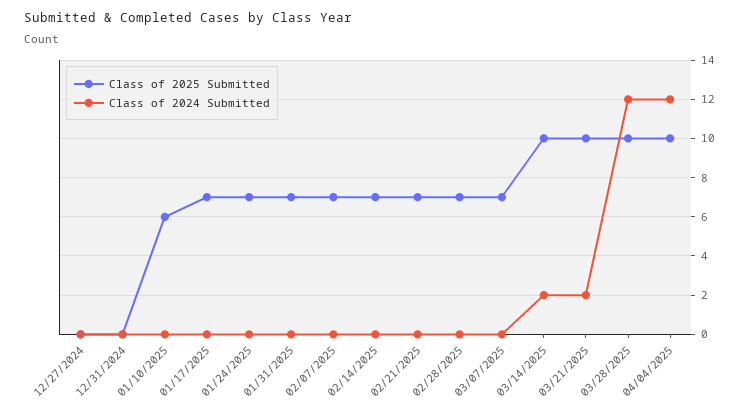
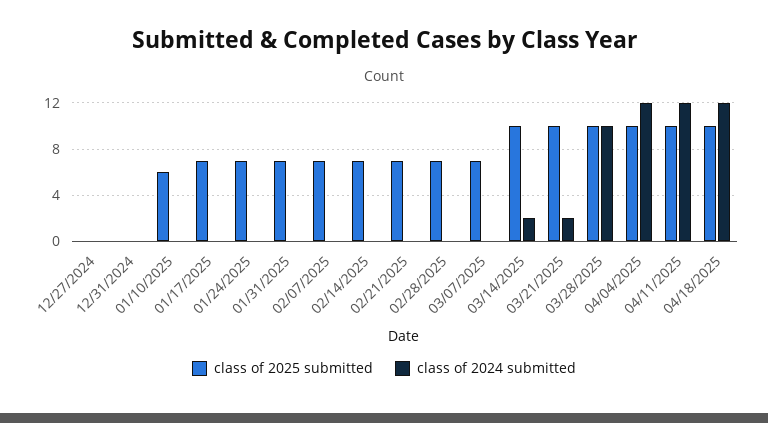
Class of 2024 Submitted, 03/28/2025: 12 -> 10
Class of 2025 Submitted, 04/11/2025: none -> 10
Class of 2024 Submitted, 04/11/2025: none -> 12
Class of 2025 Submitted, 04/18/2025: none -> 10
Class of 2024 Submitted, 04/18/2025: none -> 12

